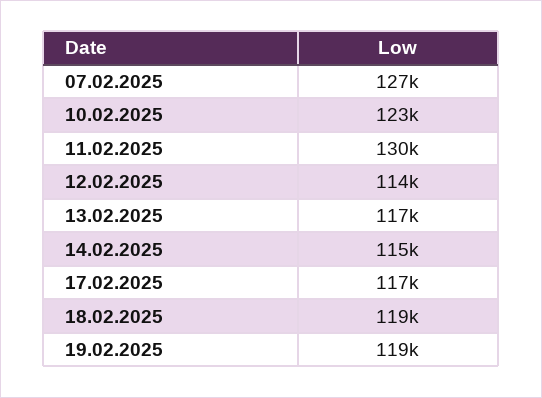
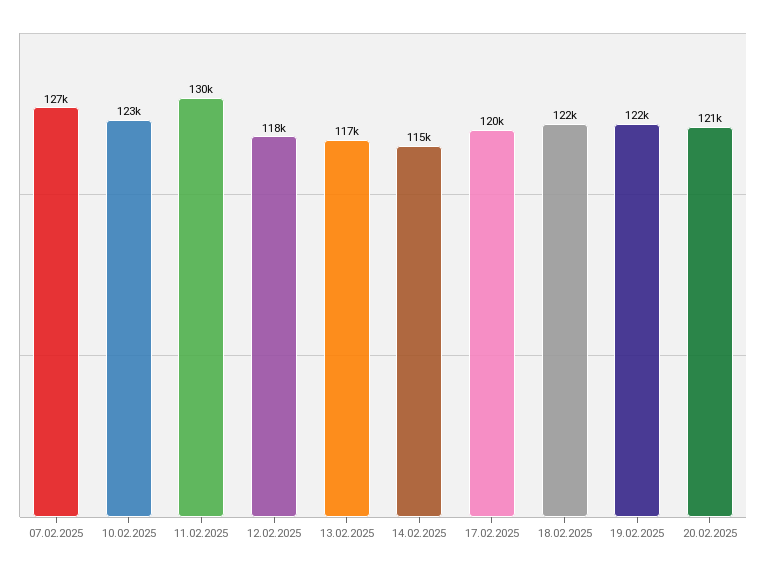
12.02.2025: 114000 -> 118000
17.02.2025: 117000 -> 120000
18.02.2025: 119000 -> 122000
19.02.2025: 119000 -> 122000
20.02.2025: none -> 121000

